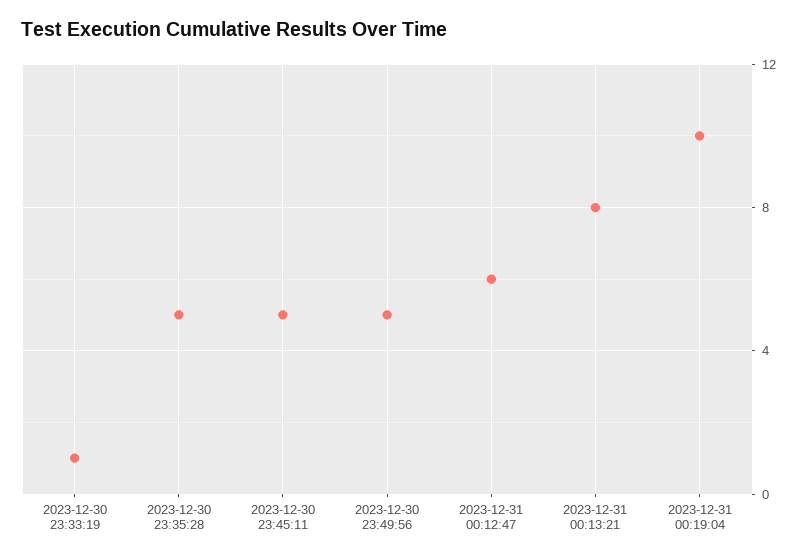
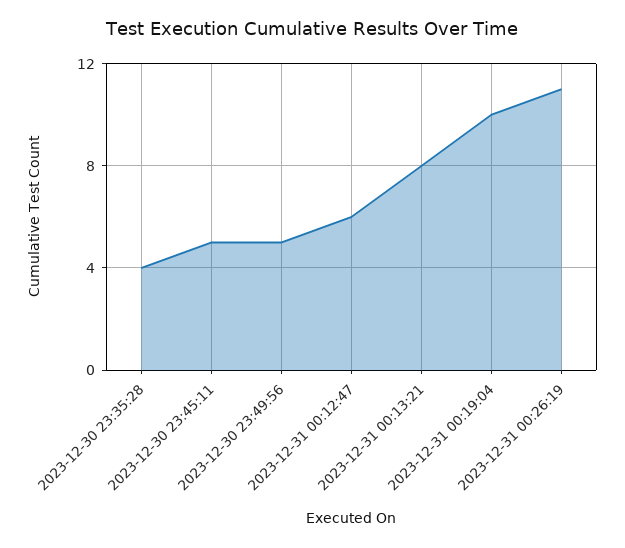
2023-12-30 23:33:19: 1 -> none
2023-12-30 23:35:28: 5 -> 4
2023-12-31 00:26:19: none -> 11

